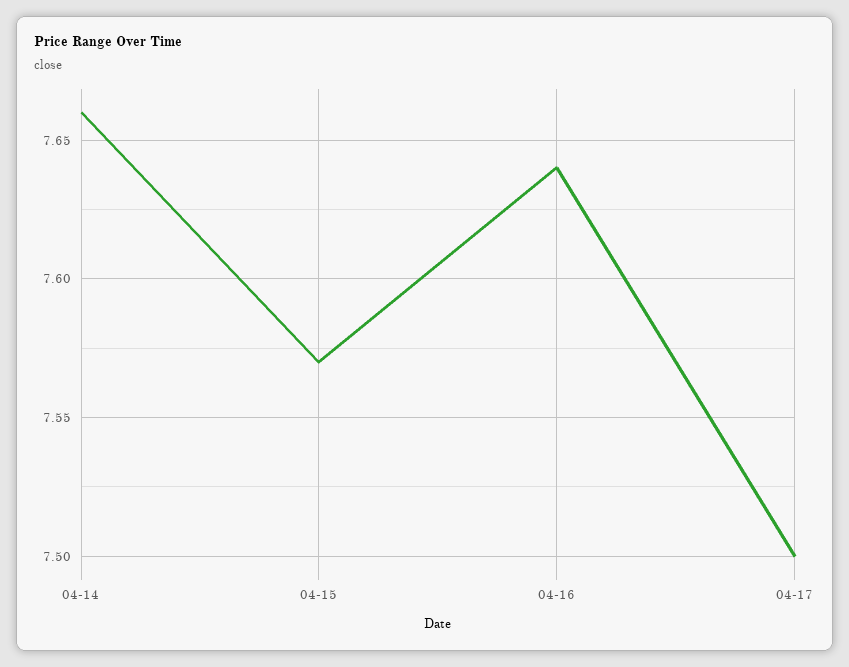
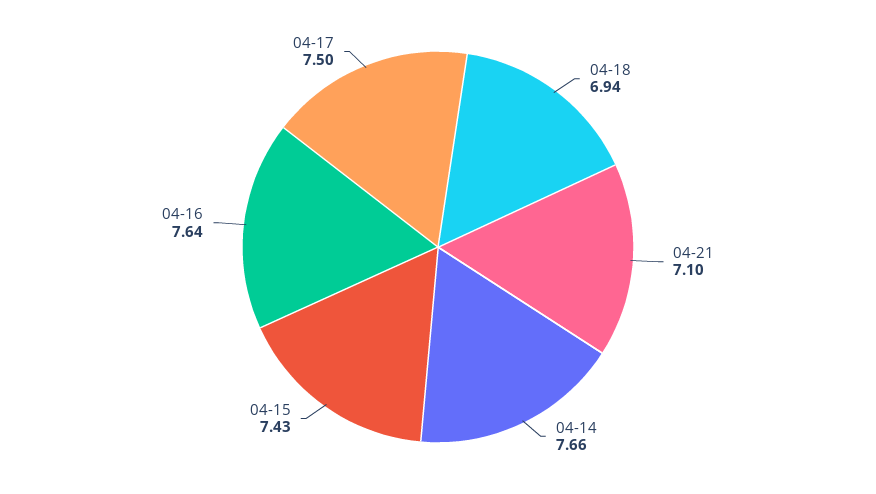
04-15: 7.57 -> 7.43
04-18: none -> 6.94
04-21: none -> 7.1

